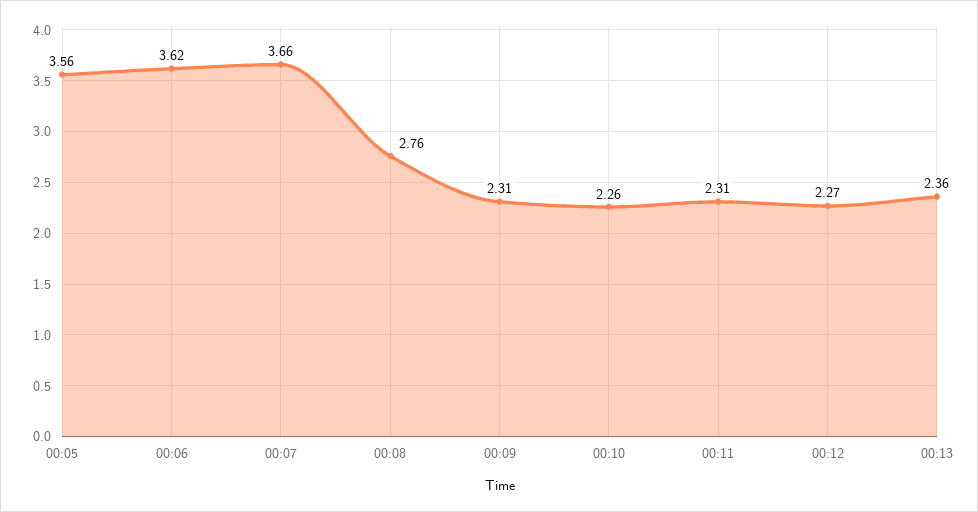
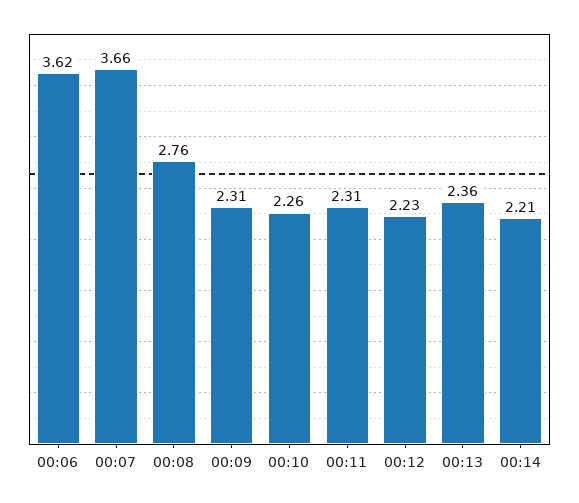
00:05: 3.56 -> none
00:12: 2.27 -> 2.23
00:14: none -> 2.21

